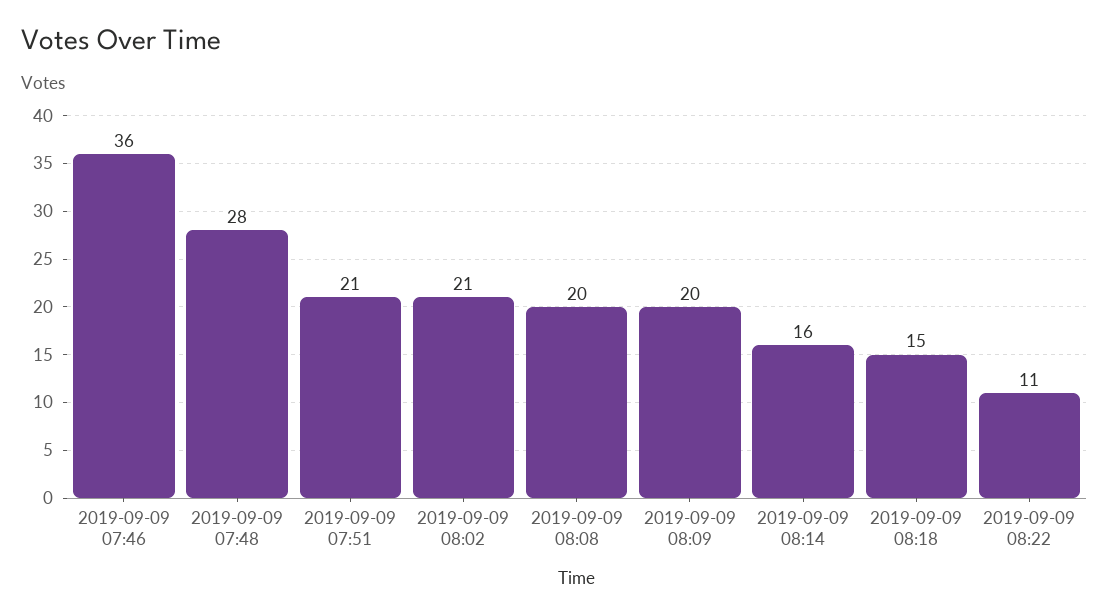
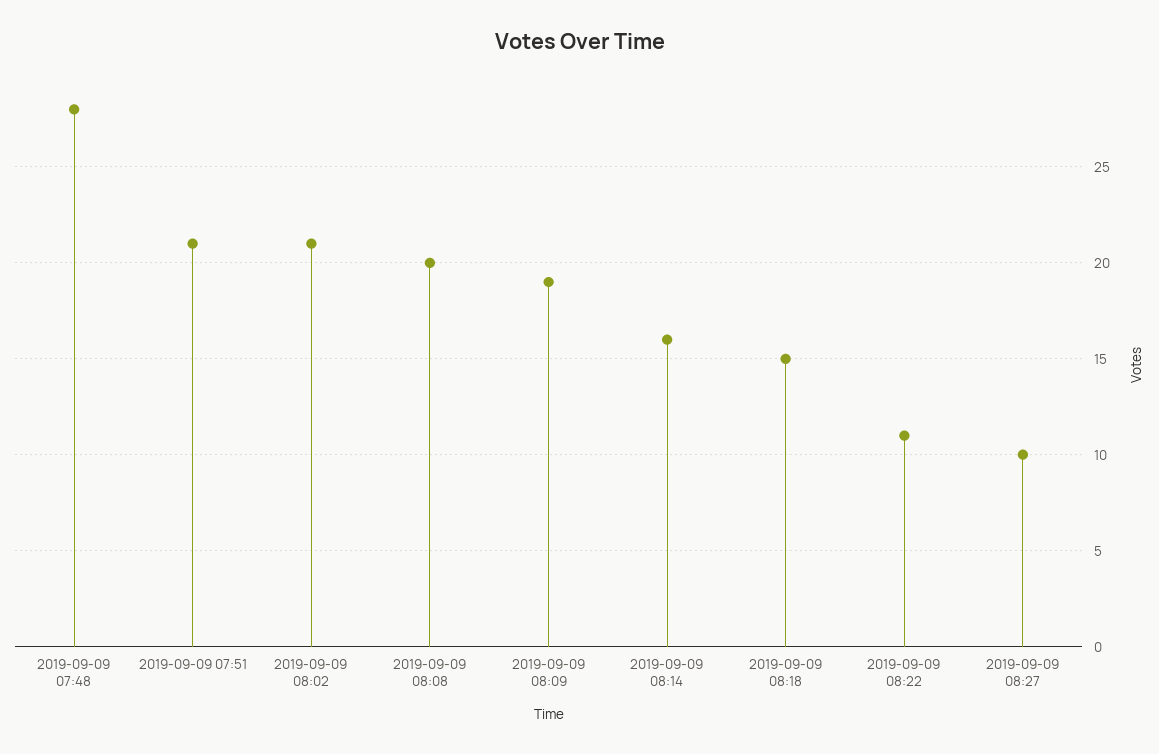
2019-09-09 07:46: 36 -> none
2019-09-09 08:09: 20 -> 19
2019-09-09 08:27: none -> 10

